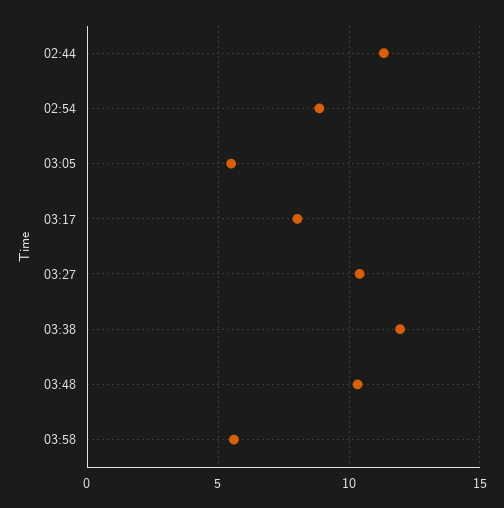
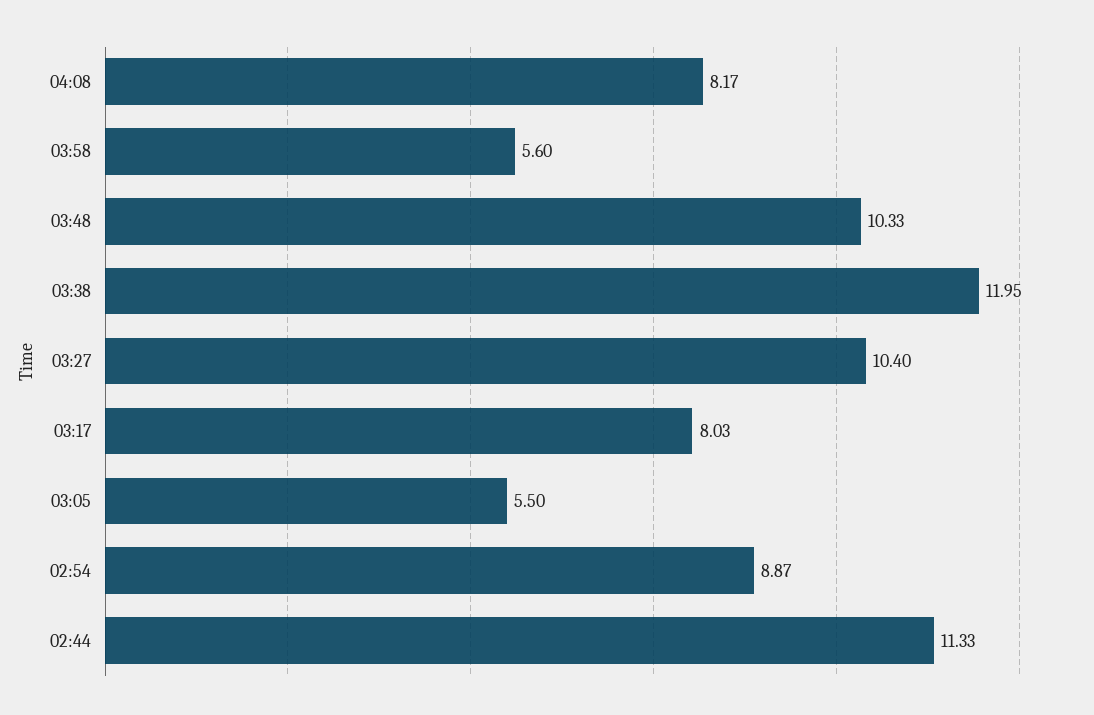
04:08: none -> 8.17

